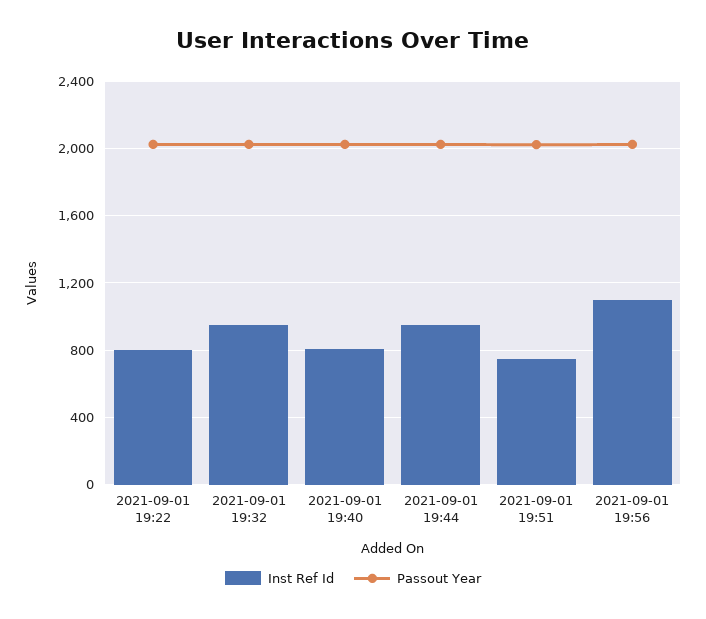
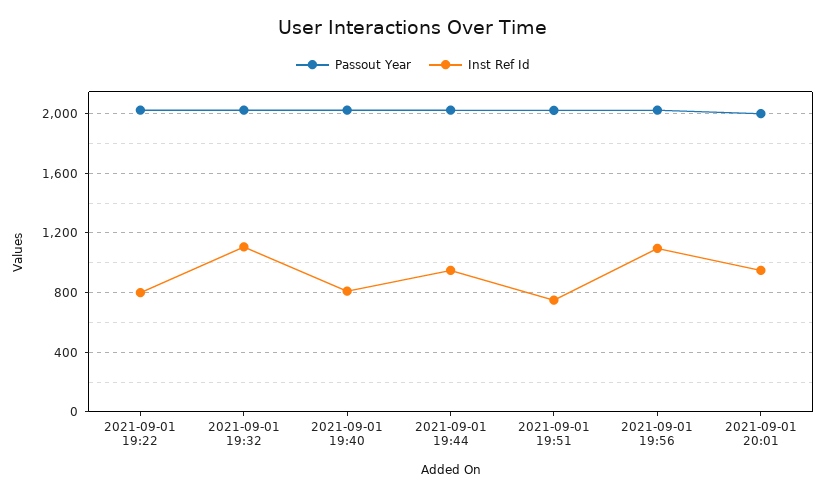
Inst Ref Id, 2021-09-01 19:32: 950 -> 1100
Passout Year, 2021-09-01 20:01: none -> 2000
Inst Ref Id, 2021-09-01 20:01: none -> 950

